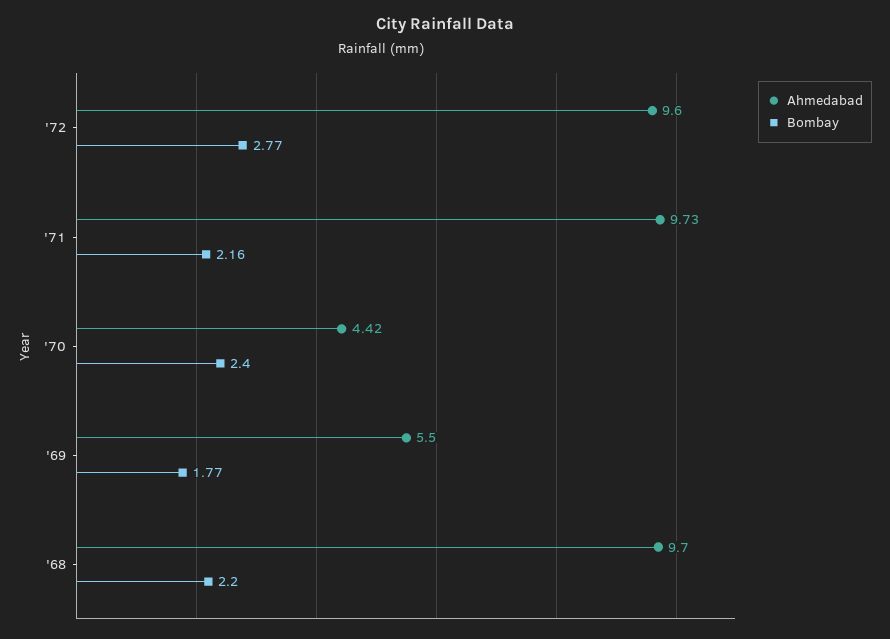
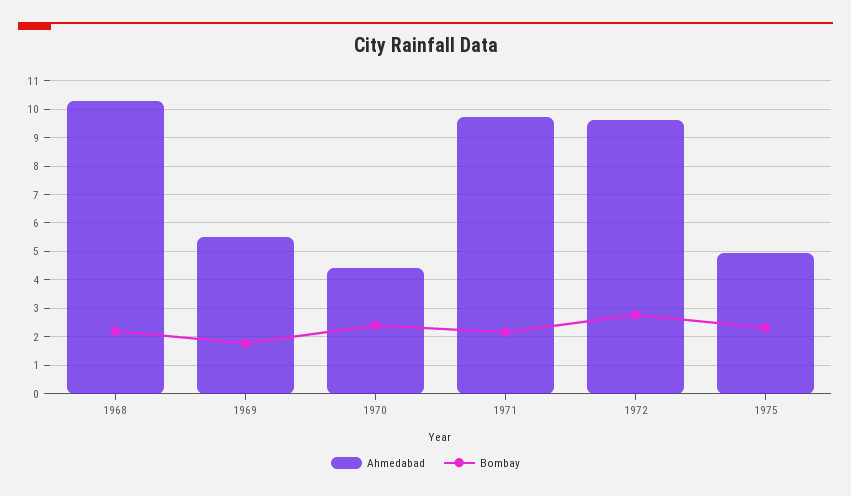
Ahmedabad, '68: 9.7 -> 10.25
Ahmedabad, 1975: none -> 5
Bombay, 1975: none -> 2.25

